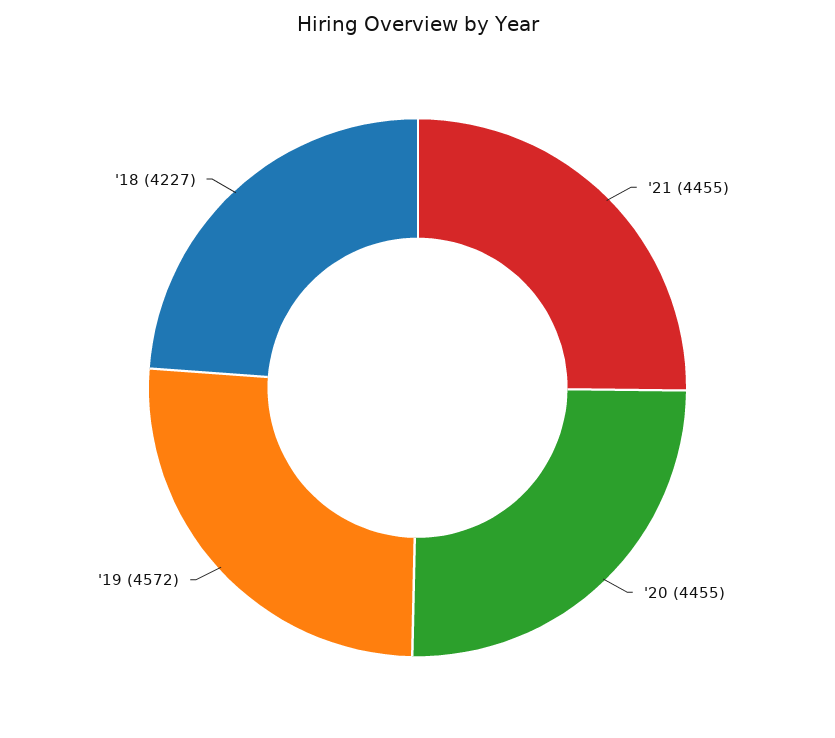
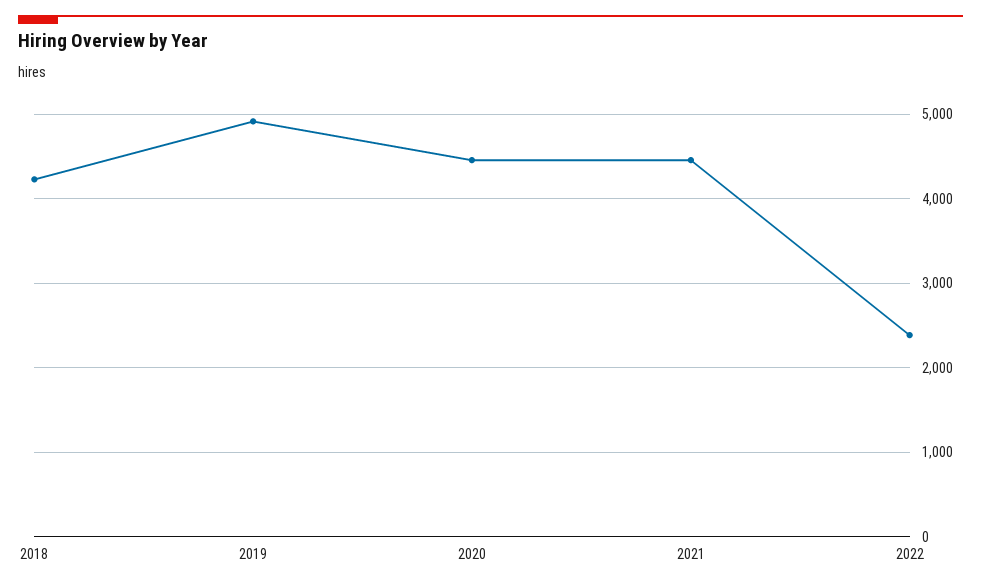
'19: 4572 -> 4900
2022: none -> 2400

